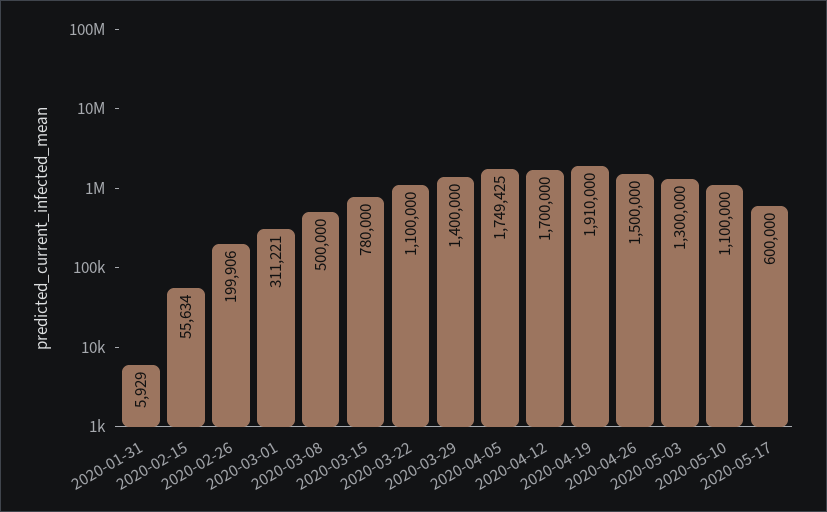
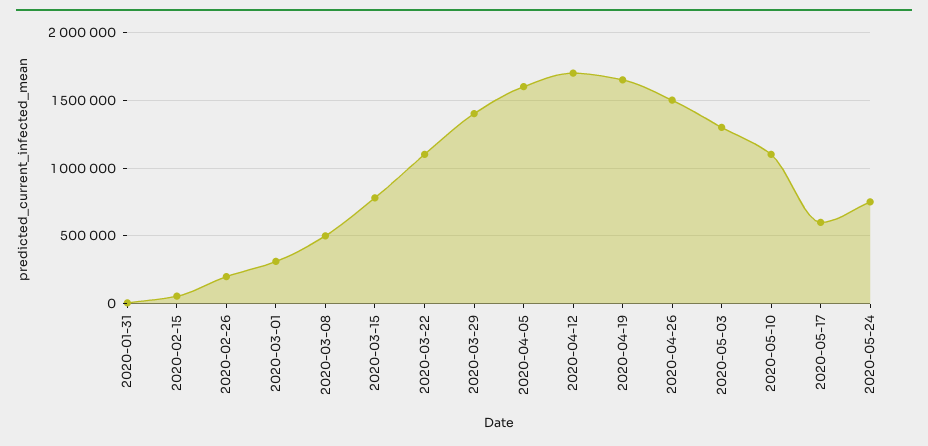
2020-04-05: 1749425 -> 1600000
2020-04-19: 1910000 -> 1650000
2020-05-24: none -> 750000

